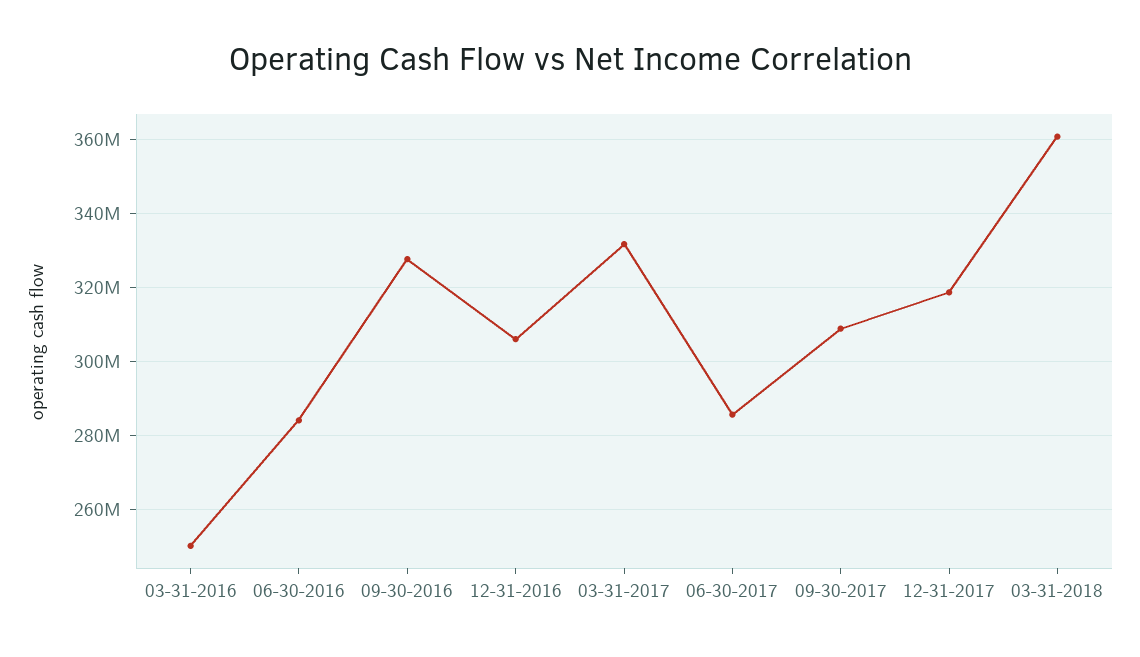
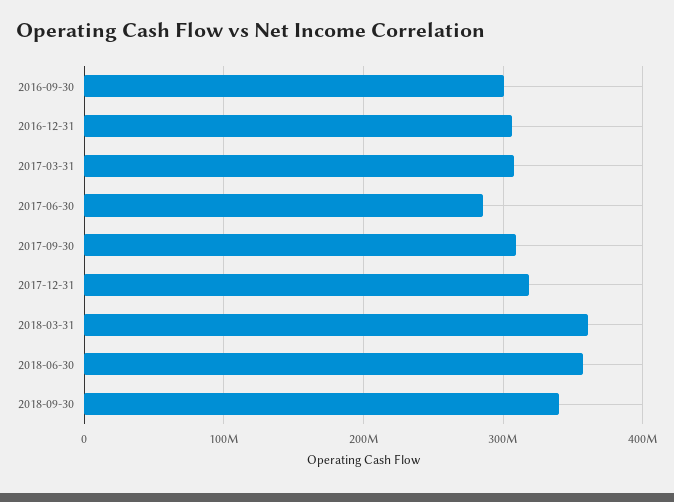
03-31-2016: 250000000 -> none
06-30-2016: 284000000 -> none
09-30-2016: 328000000 -> 300000000
03-31-2017: 332000000 -> 310000000
2018-06-30: none -> 360000000
2018-09-30: none -> 340000000

